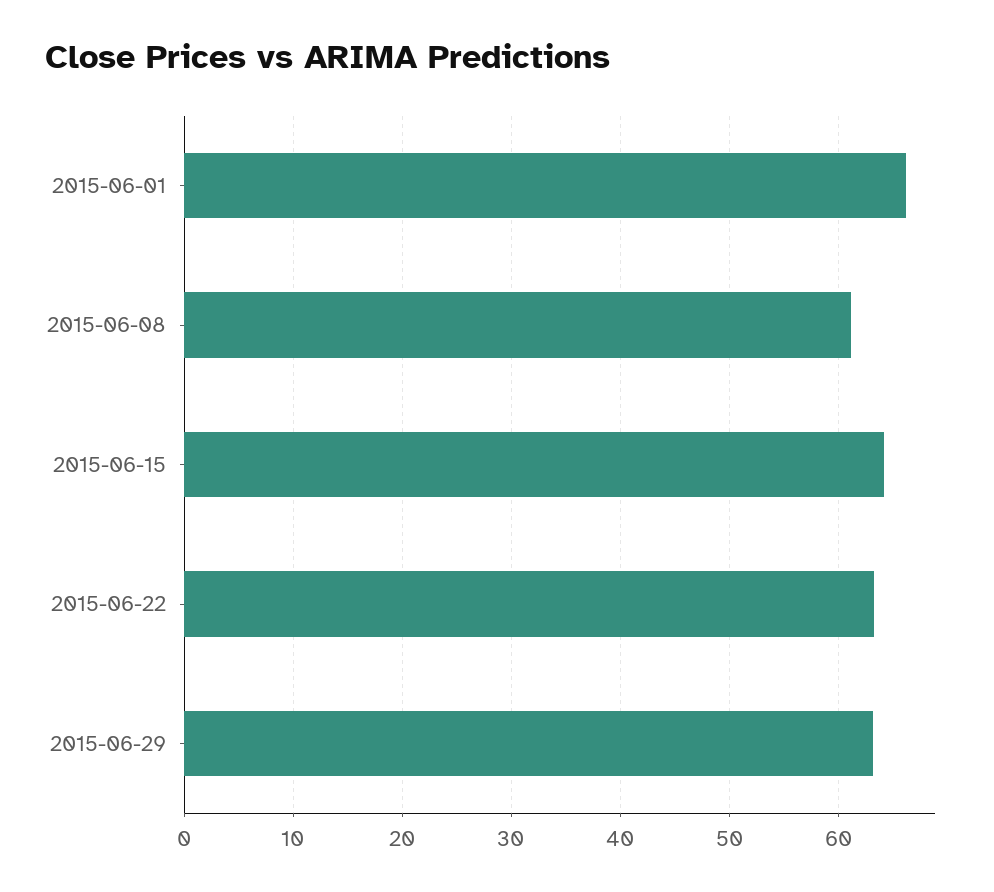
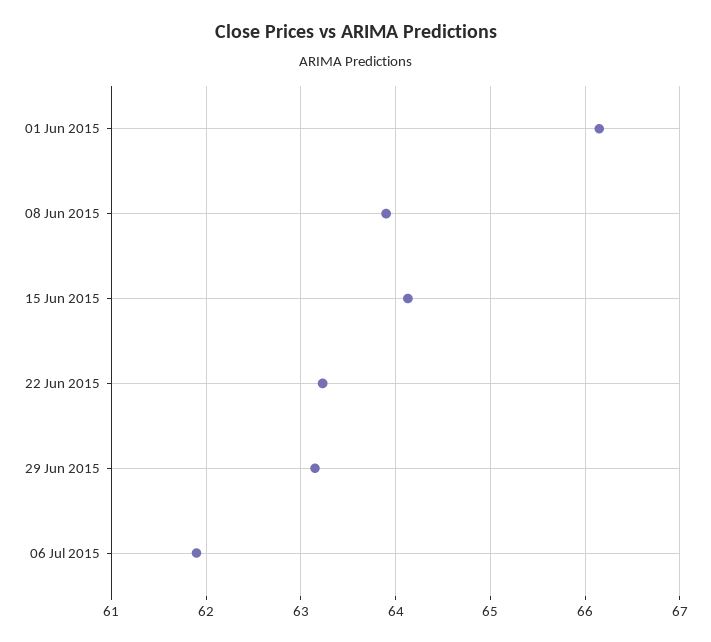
2015-06-08: 61 -> 63.9
06 Jul 2015: none -> 61.9

